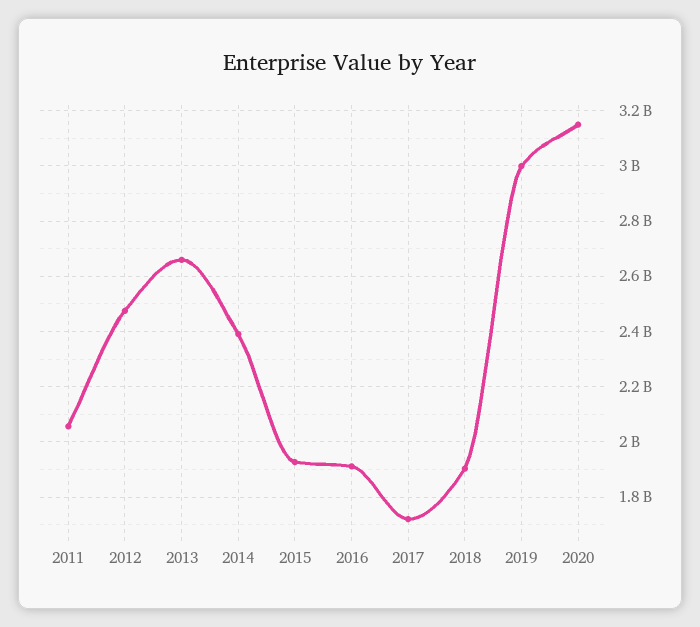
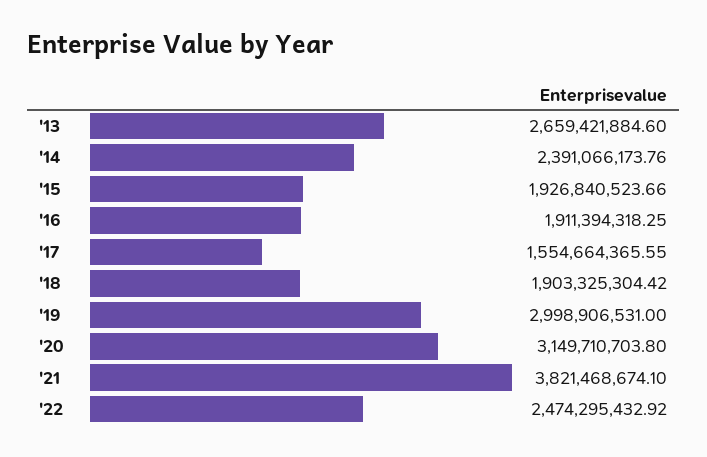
2011: 2050000000 -> none
2012: 2475000000 -> none
2017: 1725000000 -> 1554664365.55
'21: none -> 3821468674.1
'22: none -> 2474295432.92

